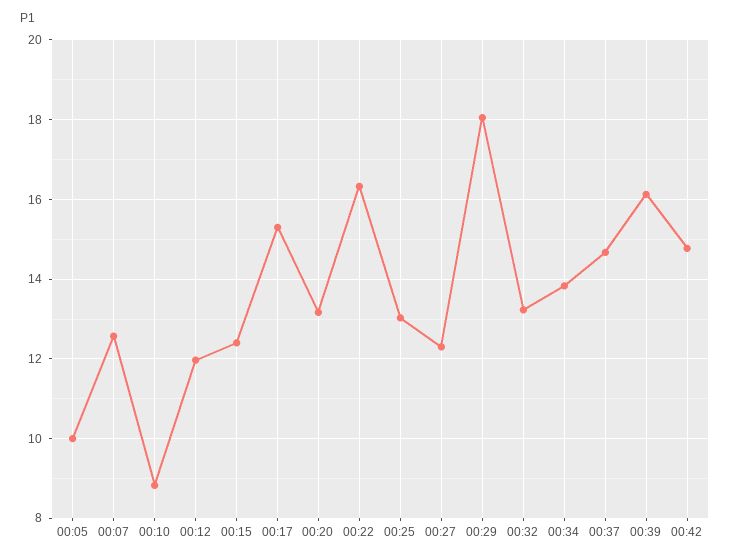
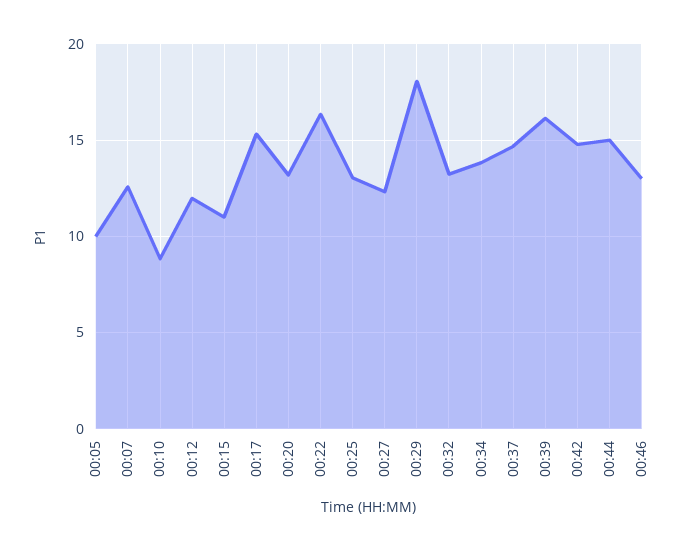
00:15: 12.4 -> 11
00:44: none -> 15
00:46: none -> 13

